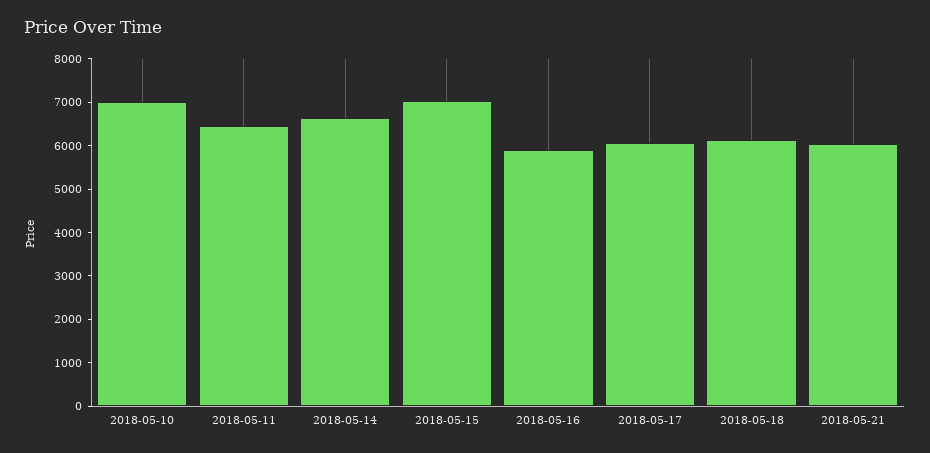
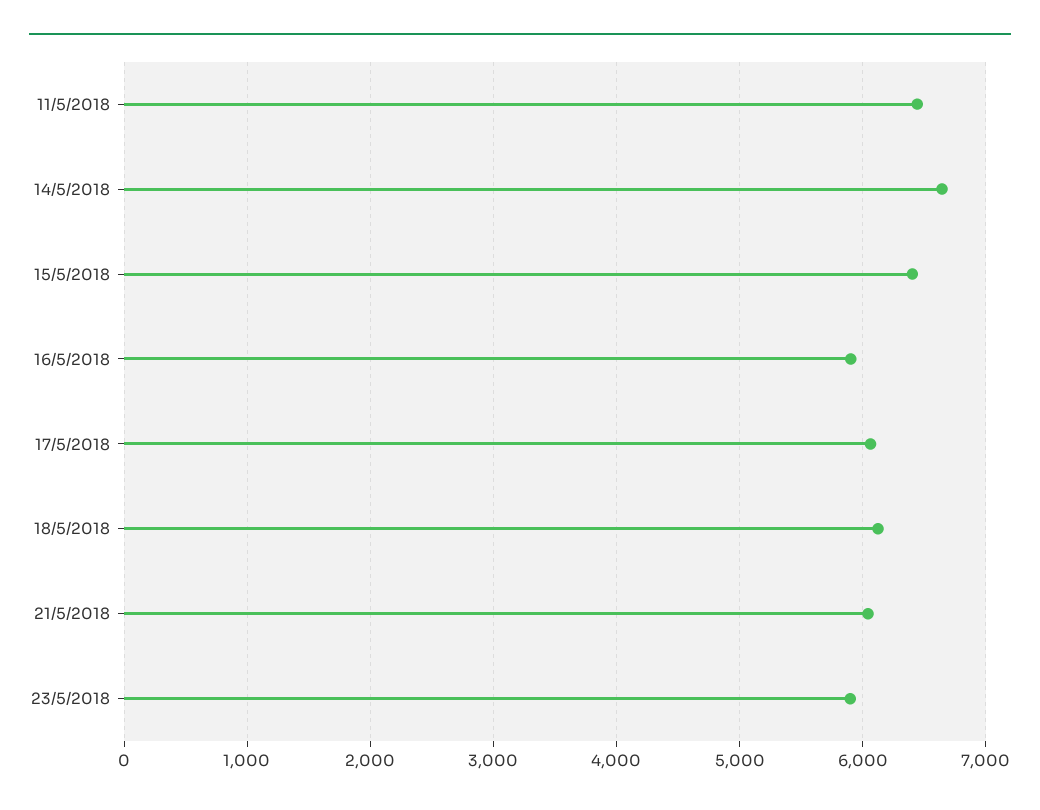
2018-05-10: 7000 -> none
2018-05-15: 7000 -> 6400
23/5/2018: none -> 5900

